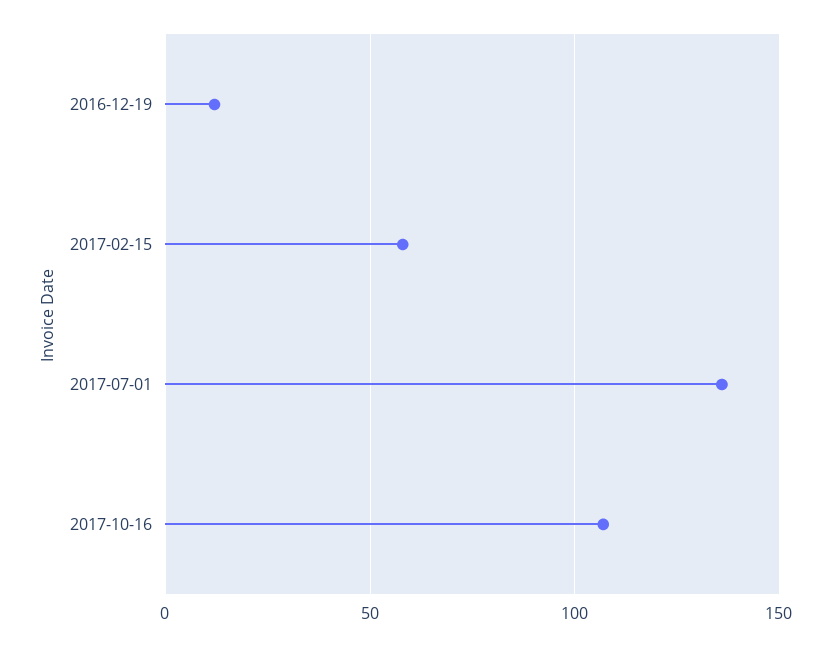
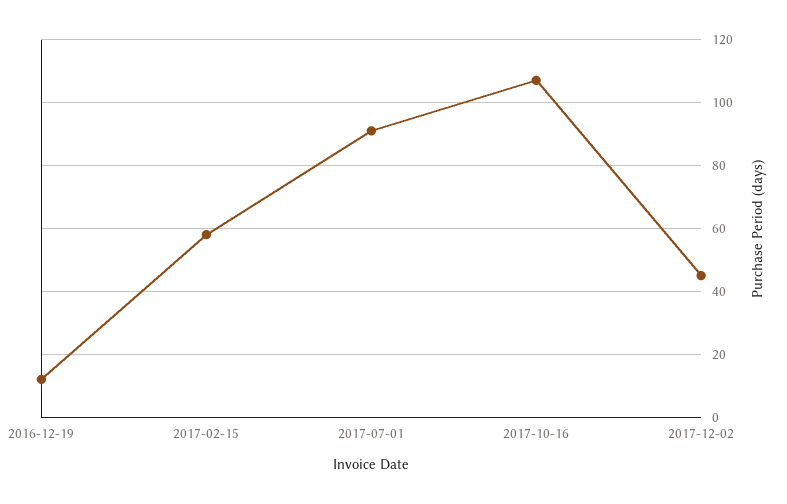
2017-07-01: 135 -> 90
2017-12-02: none -> 45

